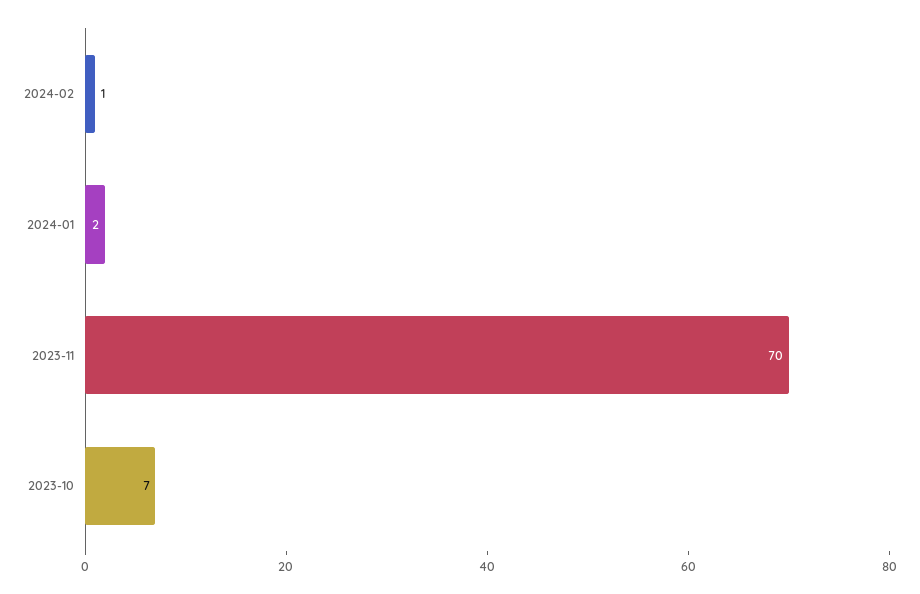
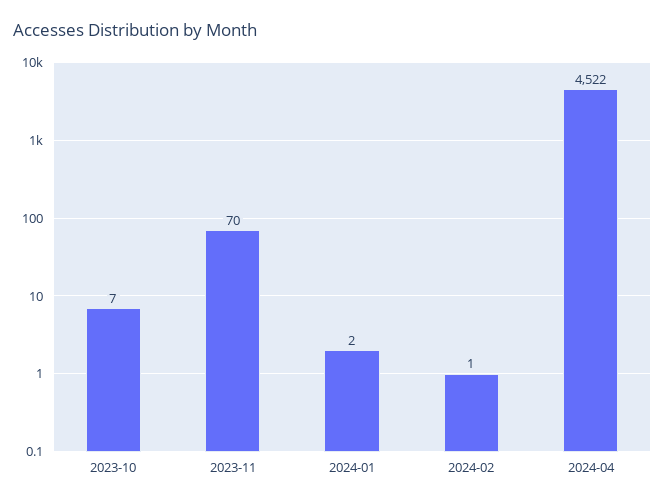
2024-04: none -> 4522

